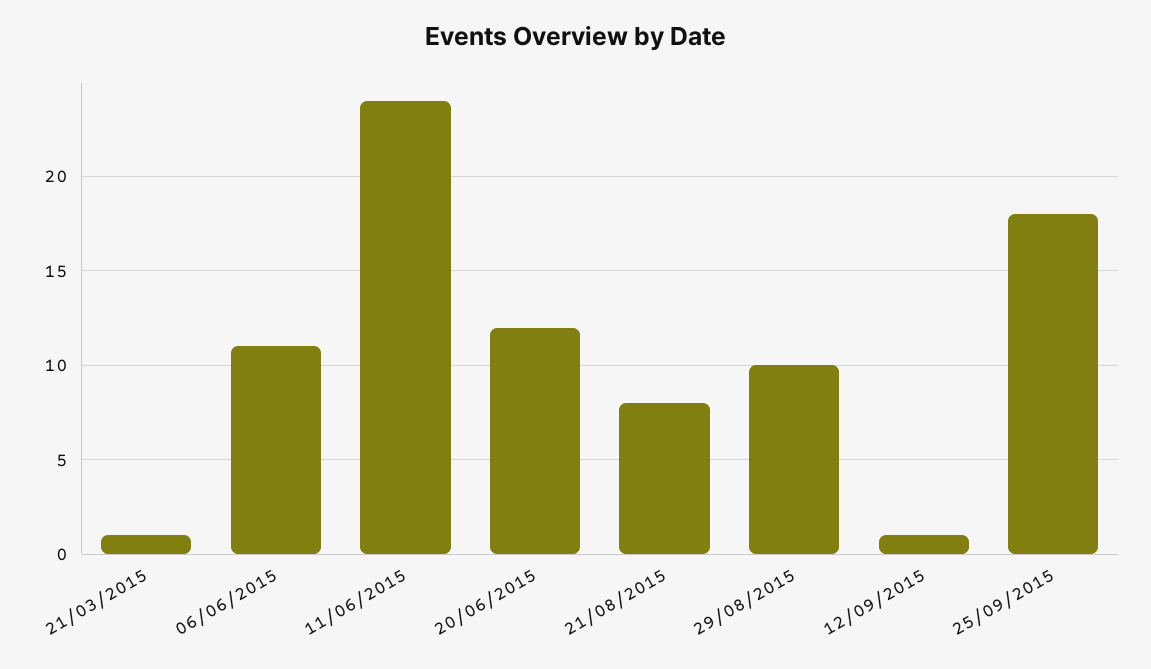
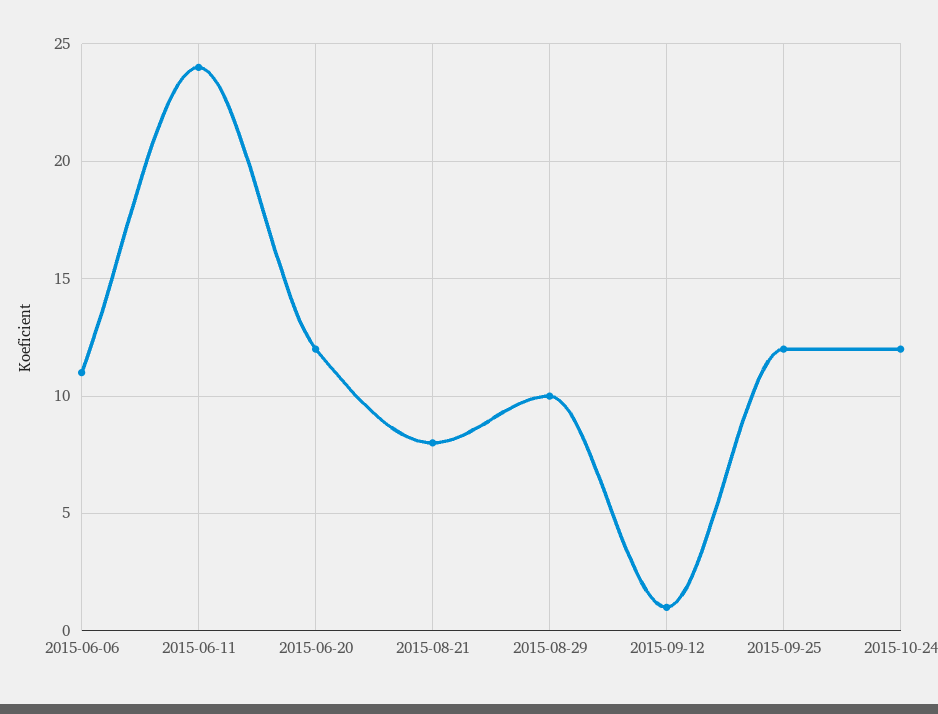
21/03/2015: 1 -> none
25/09/2015: 18 -> 12
2015-10-24: none -> 12

